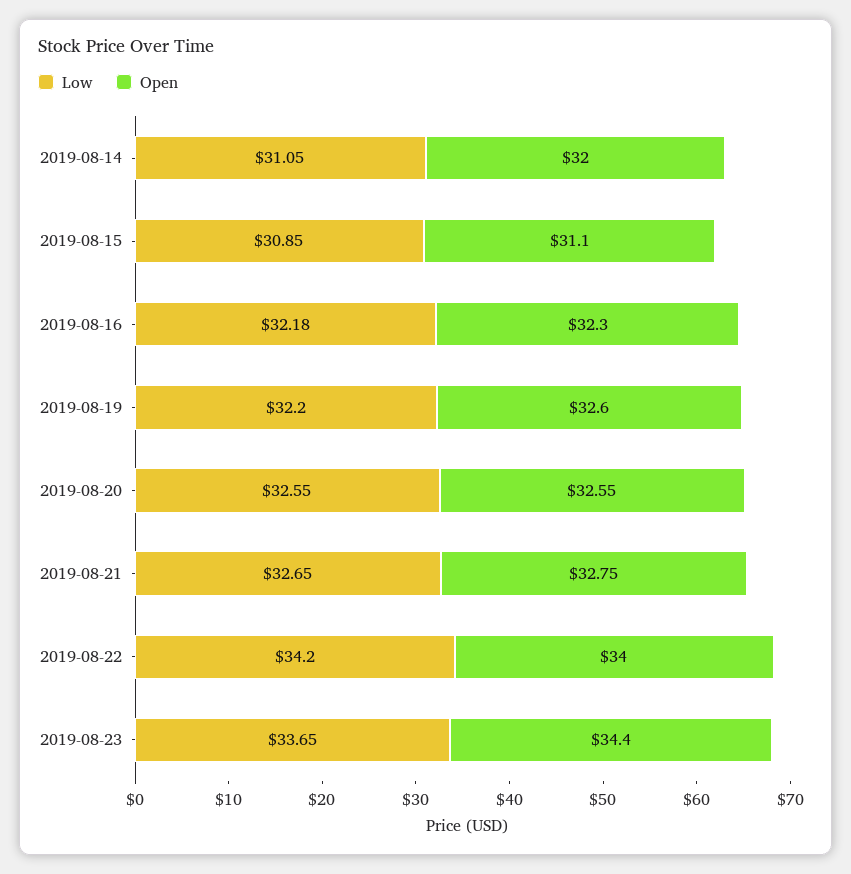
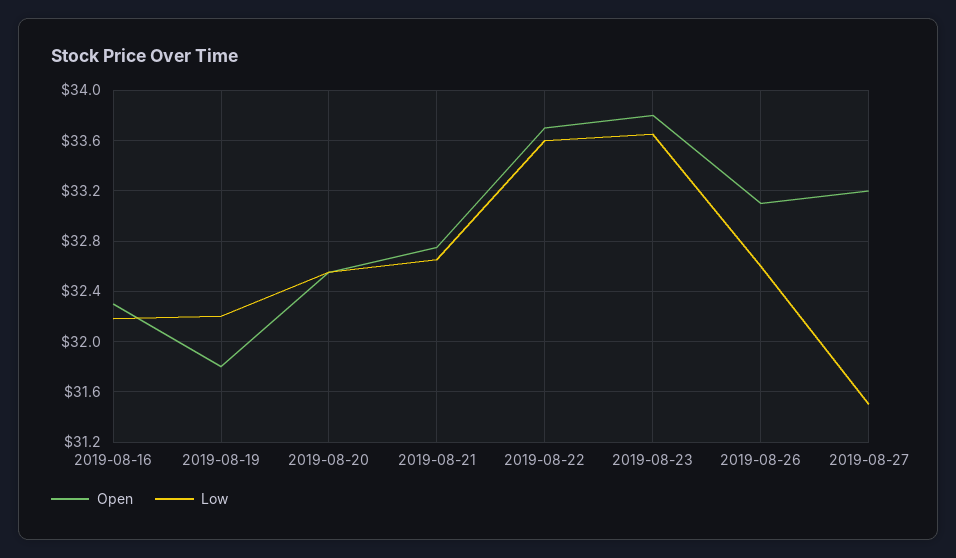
Low, 2019-08-14: 31.05 -> none
Open, 2019-08-14: 32 -> none
Low, 2019-08-15: 30.85 -> none
Open, 2019-08-15: 31.1 -> none
Open, 2019-08-19: 32.6 -> 31.8
Low, 2019-08-22: 34.2 -> 33.6
Open, 2019-08-22: 34 -> 33.7
Open, 2019-08-23: 34.4 -> 33.8
Open, 2019-08-26: none -> 33.1
Low, 2019-08-26: none -> 32.6
Open, 2019-08-27: none -> 33.2
Low, 2019-08-27: none -> 31.5

